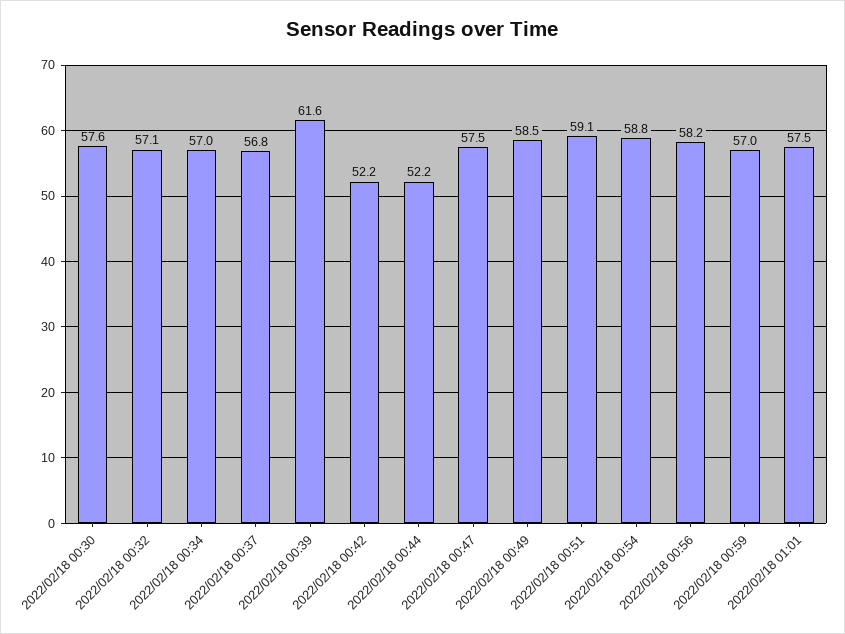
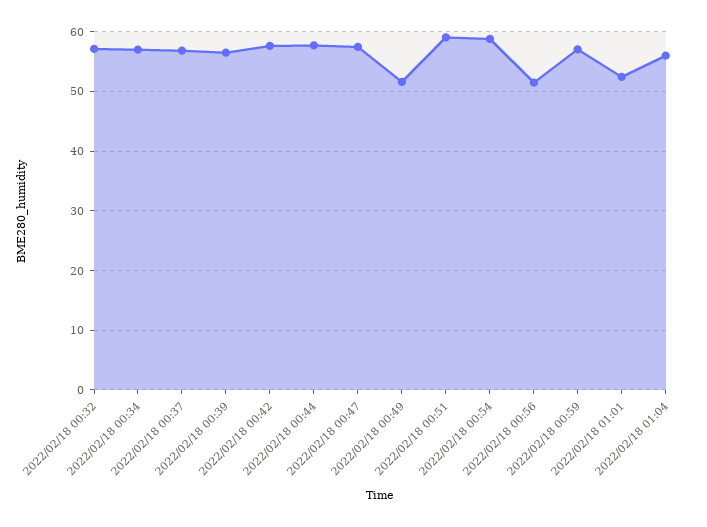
2022/02/18 00:30: 57.6 -> none
2022/02/18 00:39: 61.6 -> 56
2022/02/18 00:42: 52.2 -> 58
2022/02/18 00:44: 52.2 -> 58
2022/02/18 00:49: 58.5 -> 52
2022/02/18 00:56: 58.2 -> 52
2022/02/18 01:01: 57.5 -> 52
2022/02/18 01:04: none -> 56

